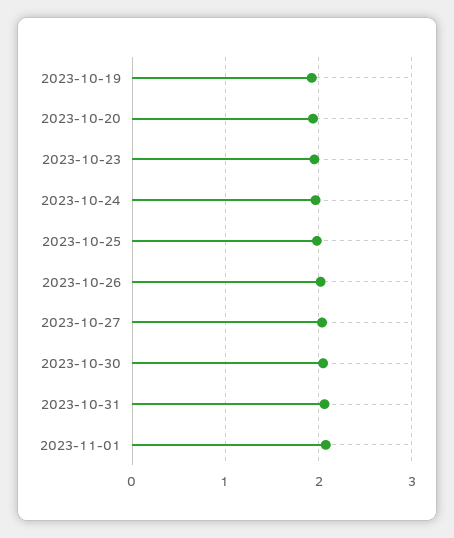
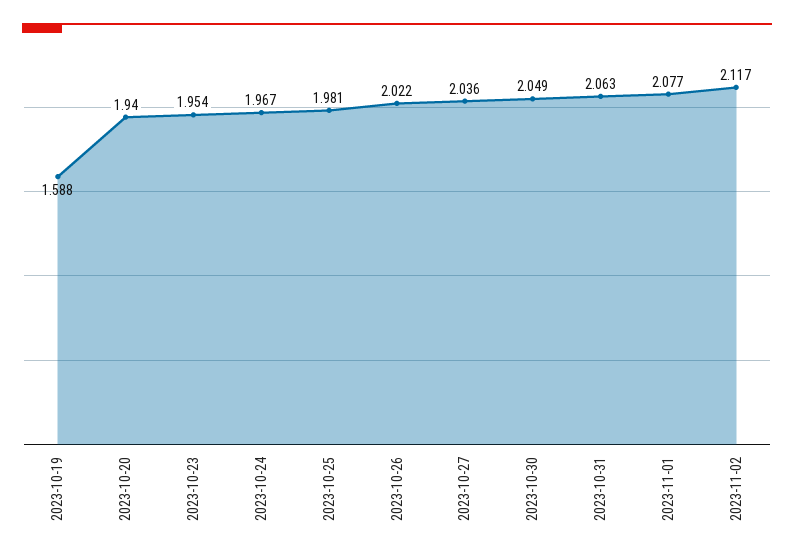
2023-10-19: 1.9 -> 1.588
2023-11-02: none -> 2.117

